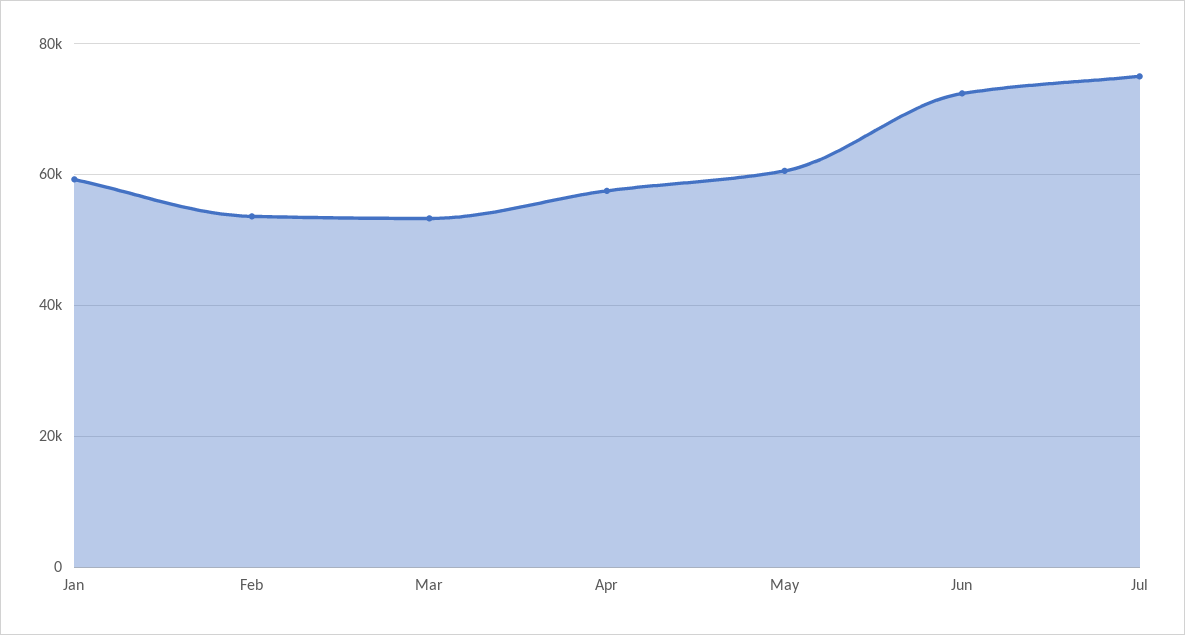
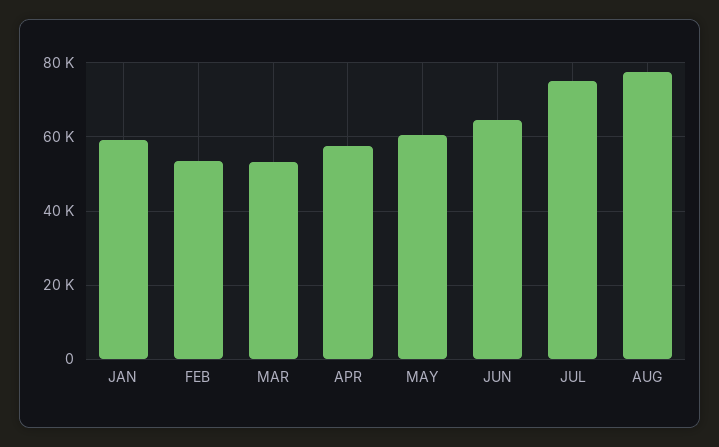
Jun: 72000 -> 64000
AUG: none -> 78000

